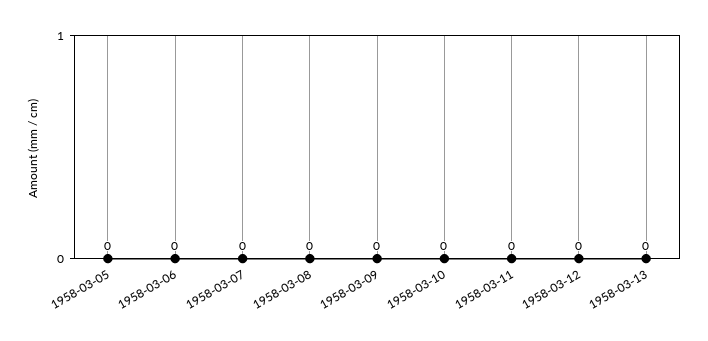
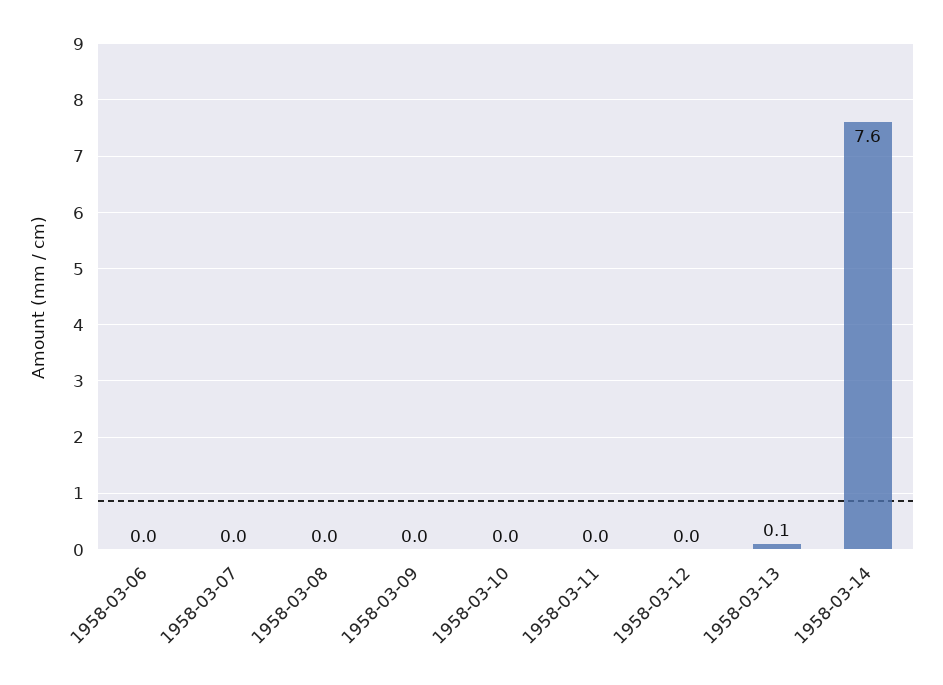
1958-03-05: 0 -> none
1958-03-13: 0 -> 0.1
1958-03-14: none -> 7.6

